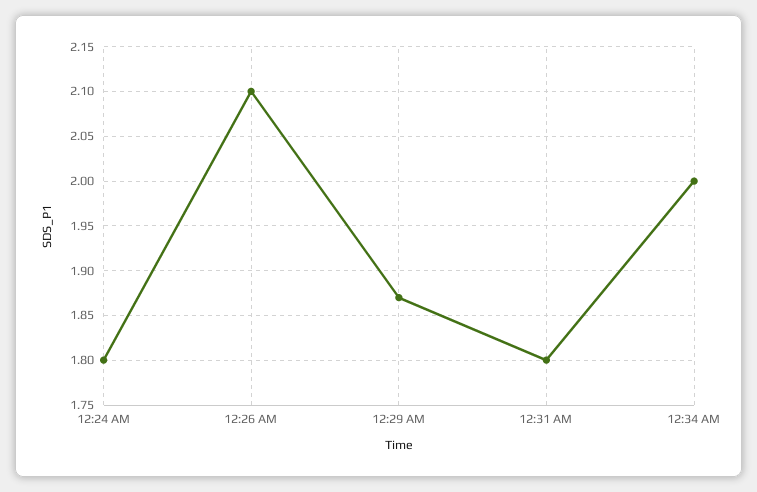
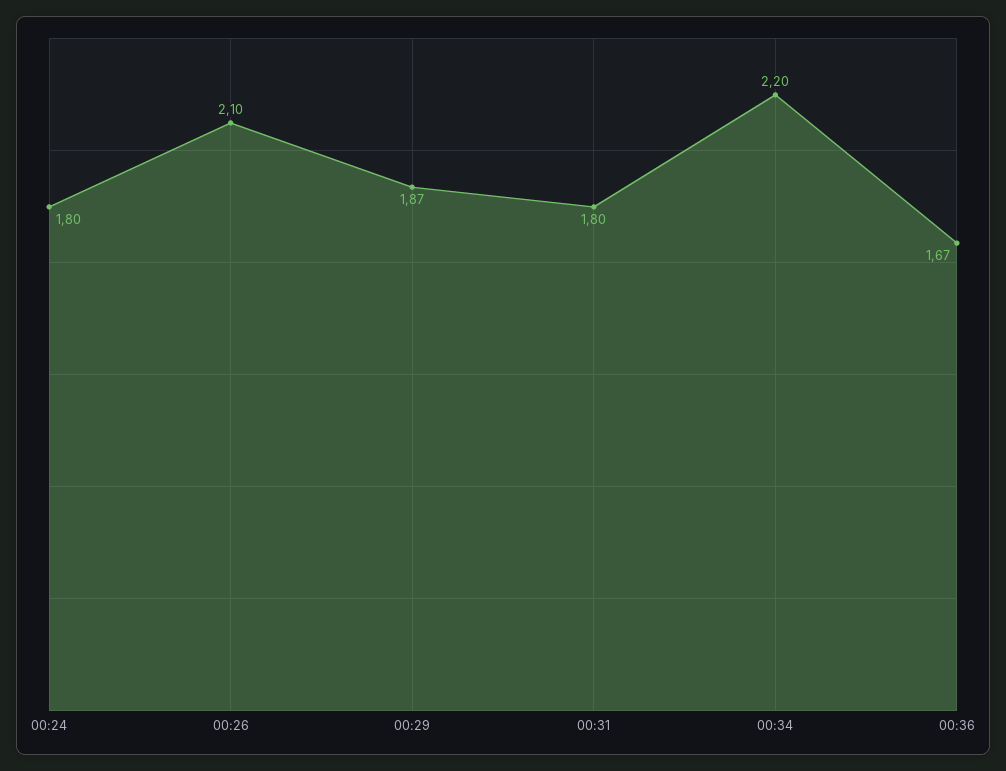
12:34 AM: 2 -> 2.2
00:36: none -> 1.67

